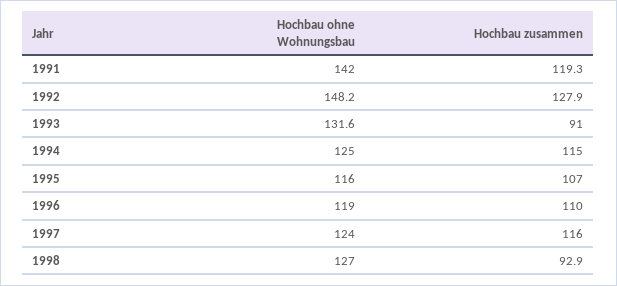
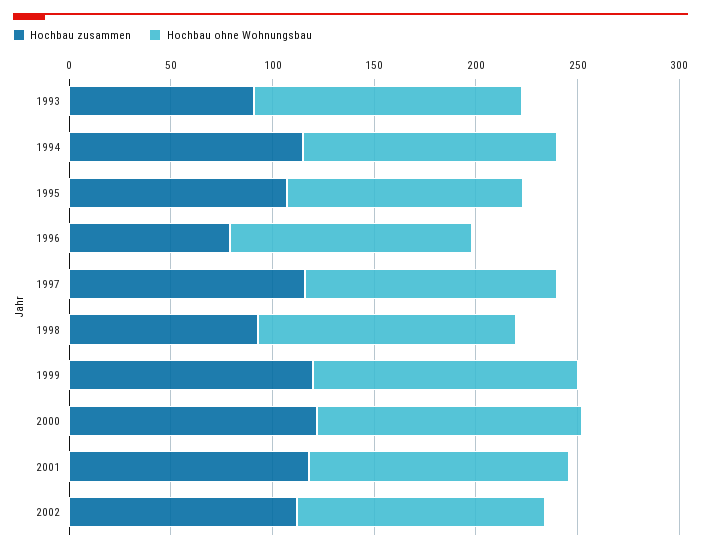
Hochbau ohne Wohnungsbau, 1991: 142 -> none
Hochbau zusammen, 1991: 119.3 -> none
Hochbau ohne Wohnungsbau, 1992: 148.2 -> none
Hochbau zusammen, 1992: 127.9 -> none
Hochbau zusammen, 1996: 110 -> 80
Hochbau zusammen, 1999: none -> 120
Hochbau ohne Wohnungsbau, 1999: none -> 130
Hochbau zusammen, 2000: none -> 120
Hochbau ohne Wohnungsbau, 2000: none -> 130
Hochbau zusammen, 2001: none -> 120
Hochbau ohne Wohnungsbau, 2001: none -> 130
Hochbau zusammen, 2002: none -> 110
Hochbau ohne Wohnungsbau, 2002: none -> 120

